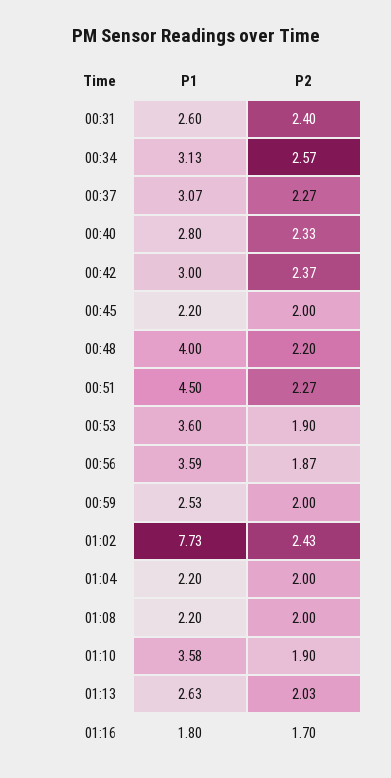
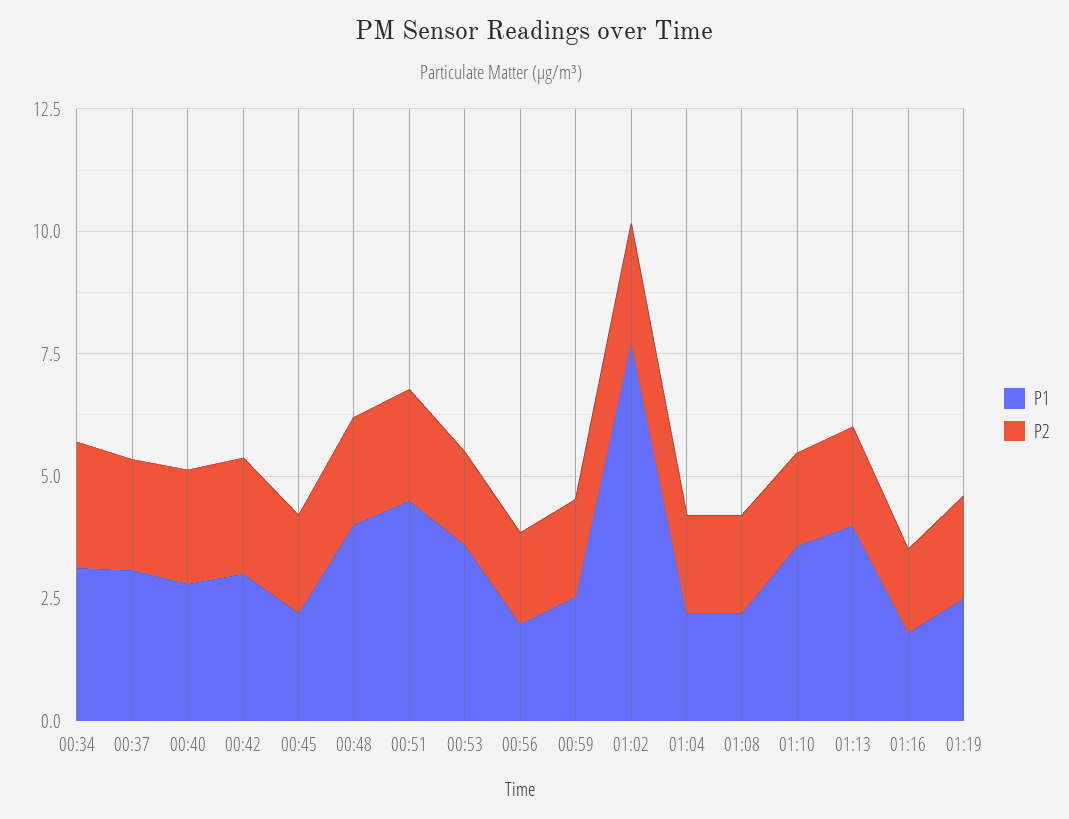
P1, 00:31: 2.6 -> none
P2, 00:31: 2.4 -> none
P1, 00:56: 3.59 -> 2
P1, 01:13: 2.63 -> 4
P1, 01:19: none -> 2.5
P2, 01:19: none -> 2

